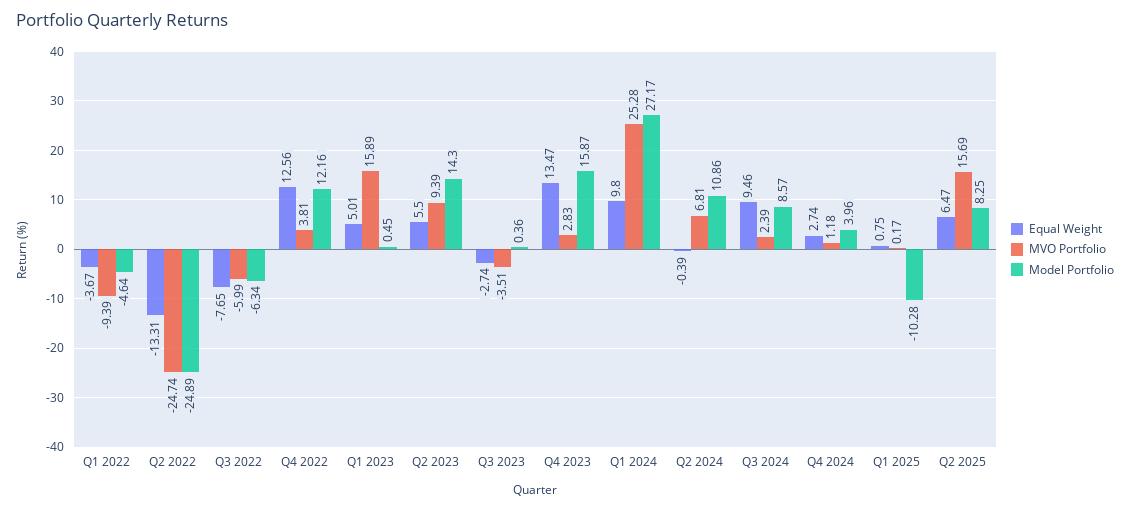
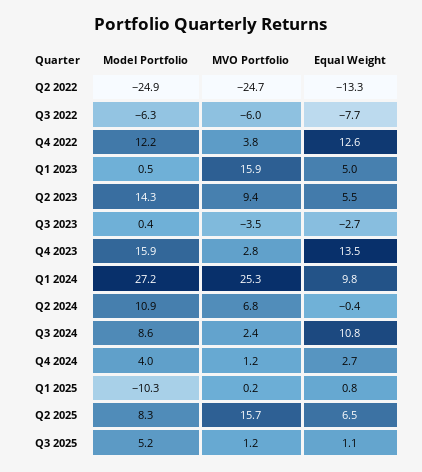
Equal Weight, Q1 2022: -3.67 -> none
MVO Portfolio, Q1 2022: -9.39 -> none
Model Portfolio, Q1 2022: -4.64 -> none
Equal Weight, Q3 2024: 9.46 -> 10.8
Model Portfolio, Q3 2025: none -> 5.2
MVO Portfolio, Q3 2025: none -> 1.2
Equal Weight, Q3 2025: none -> 1.1

